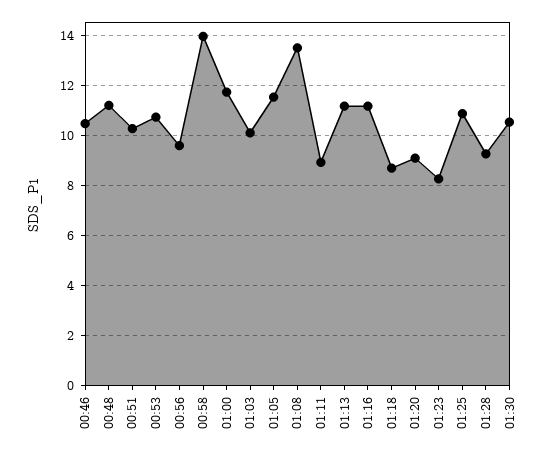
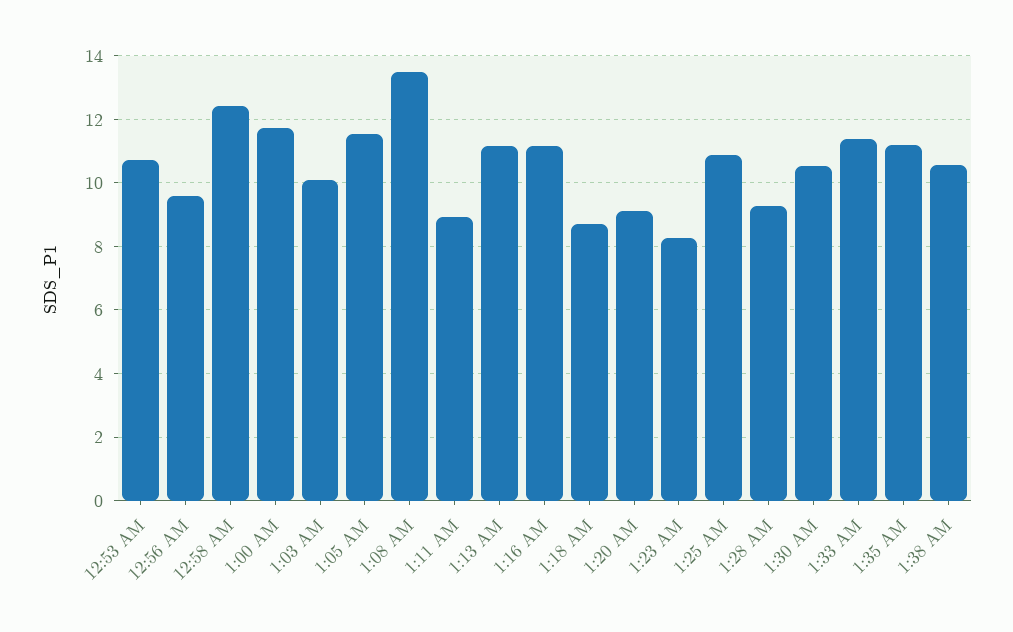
00:46: 10.5 -> none
00:48: 11.25 -> none
00:51: 10.25 -> none
00:58: 14 -> 12.4
1:33 AM: none -> 11.4
1:35 AM: none -> 11.2
1:38 AM: none -> 10.6

